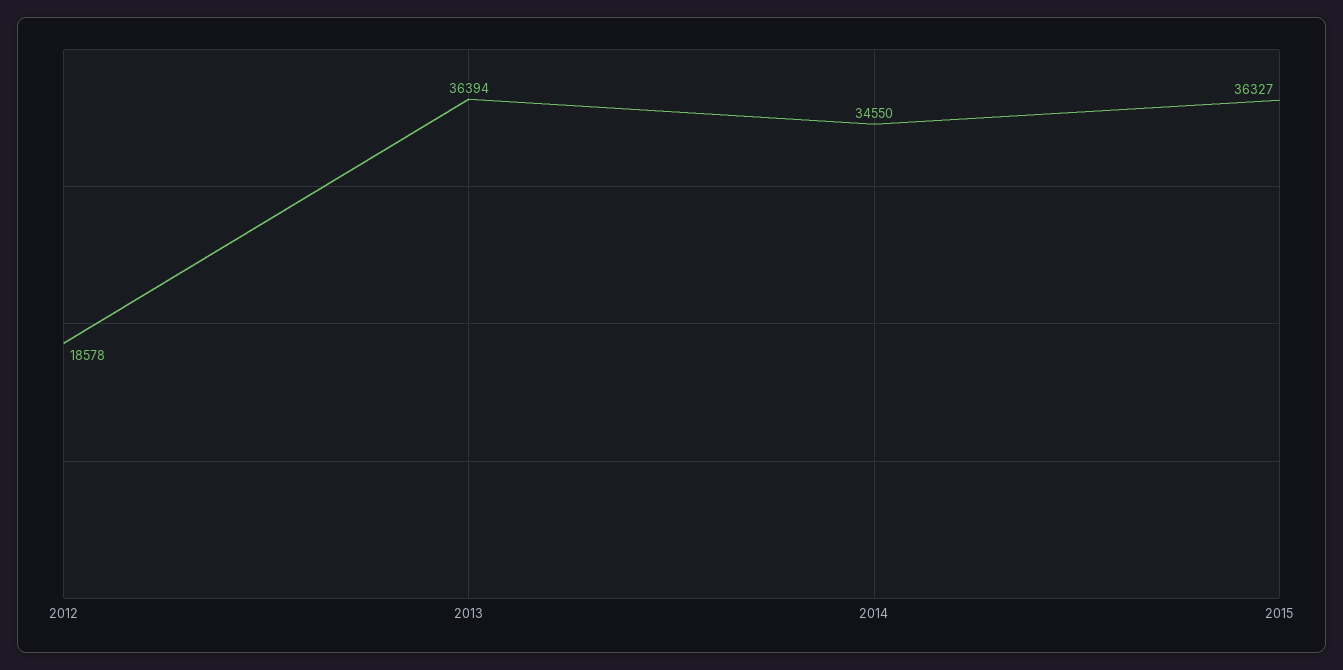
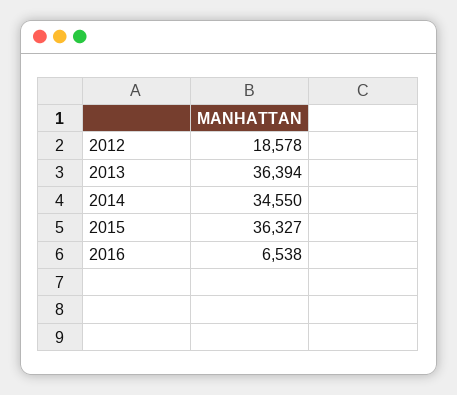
2016: none -> 6538

